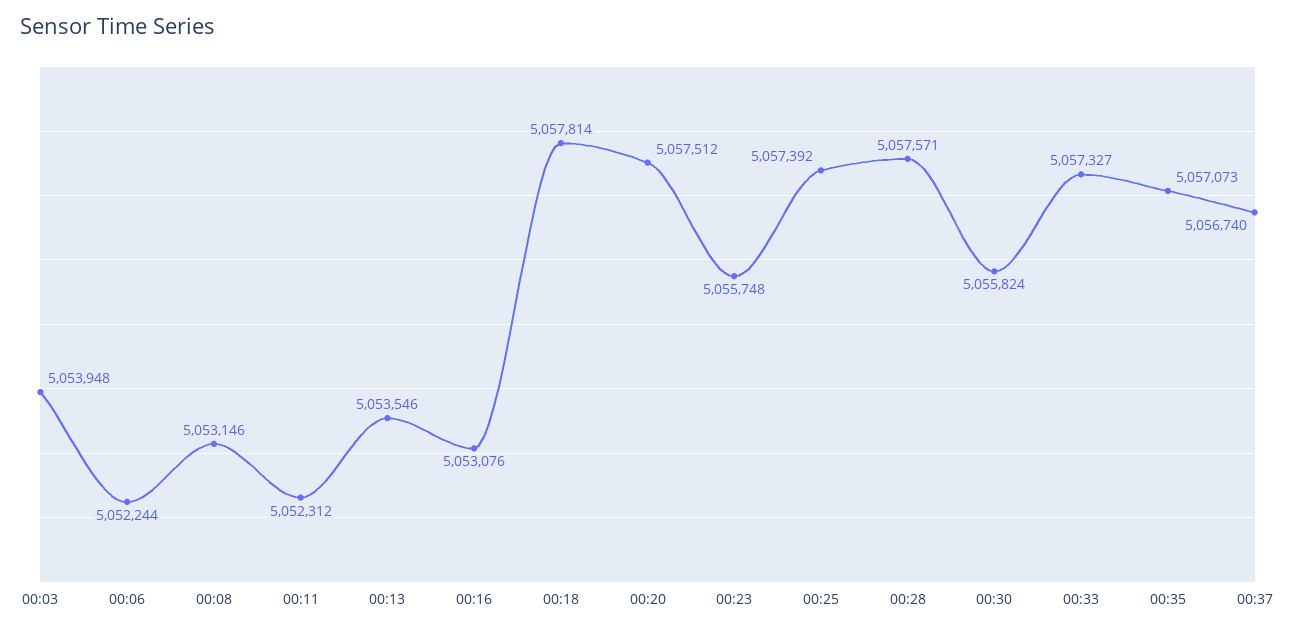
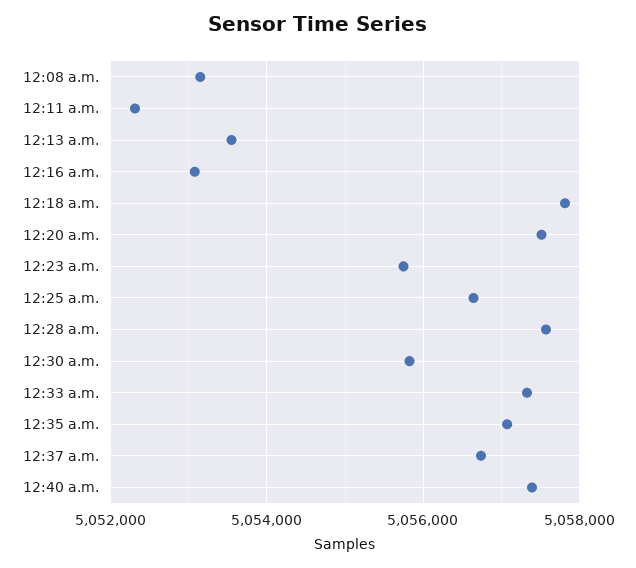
00:03: 5053948 -> none
00:06: 5052244 -> none
00:25: 5057392 -> 5056600
12:40 a.m.: none -> 5057400

